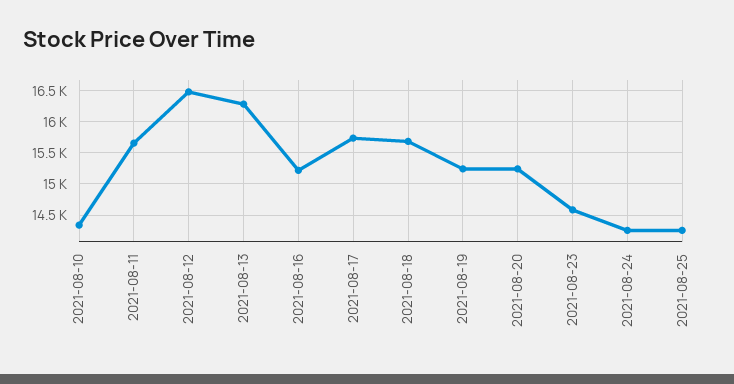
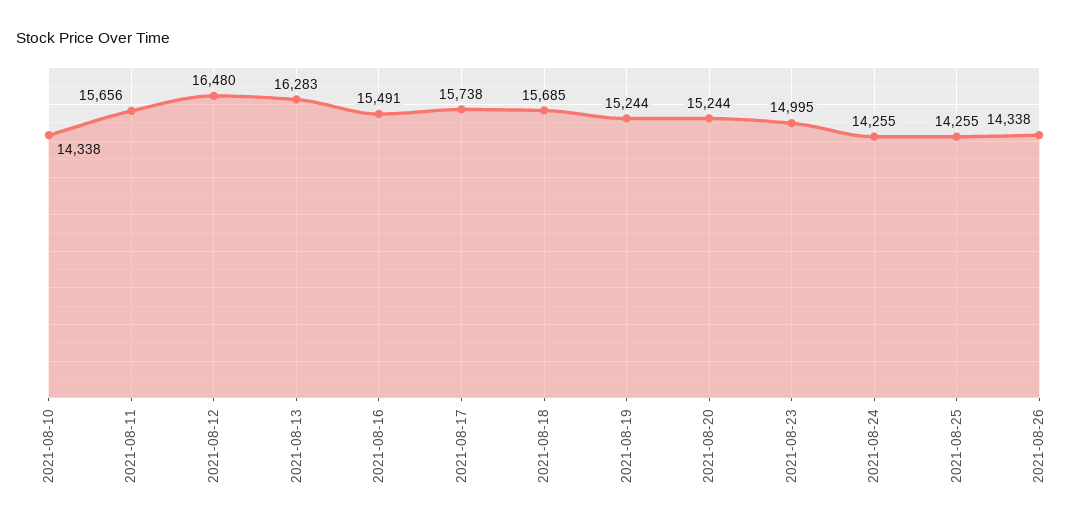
2021-08-16: 15200 -> 15491
2021-08-23: 14600 -> 14995
2021-08-26: none -> 14338

